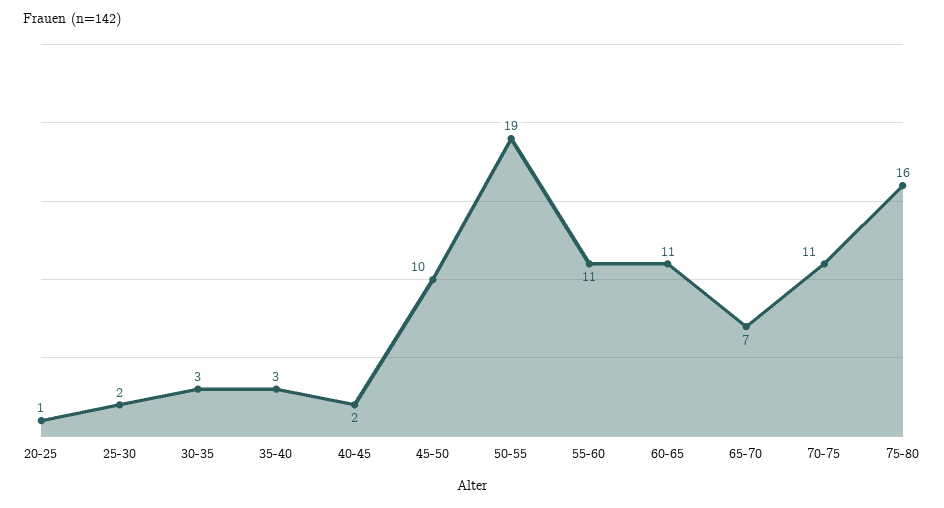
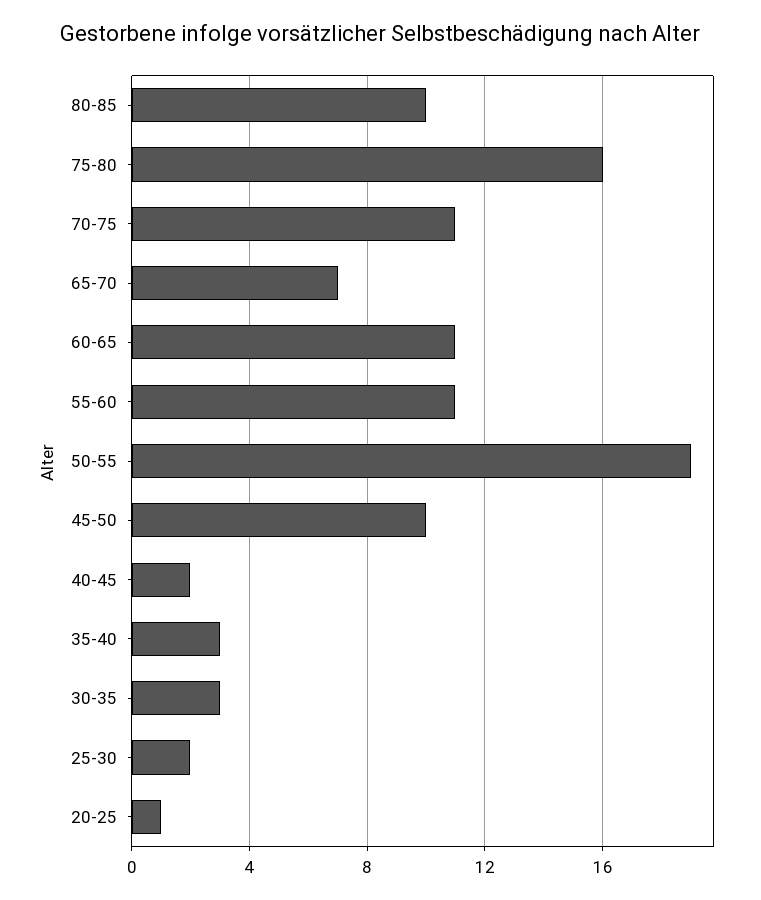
80-85: none -> 10

